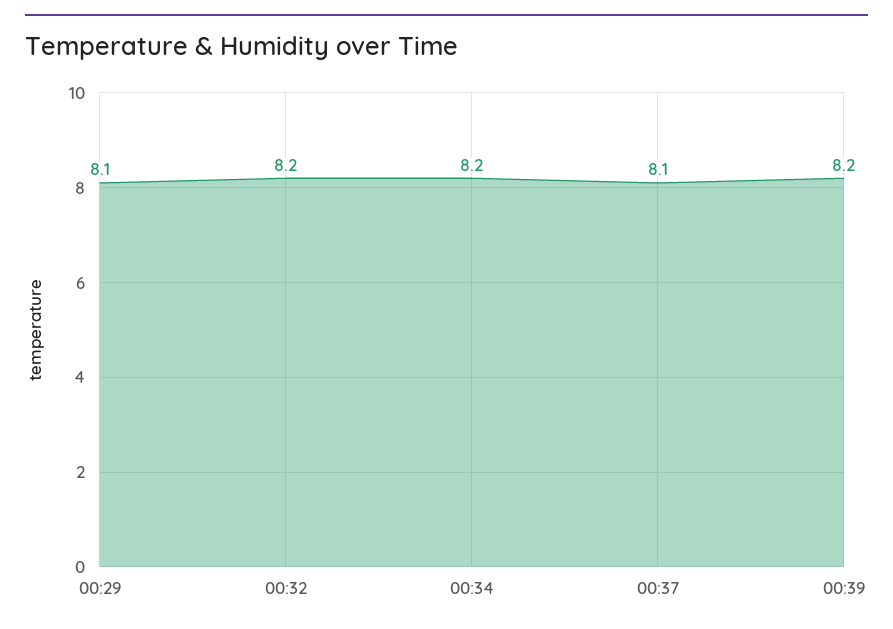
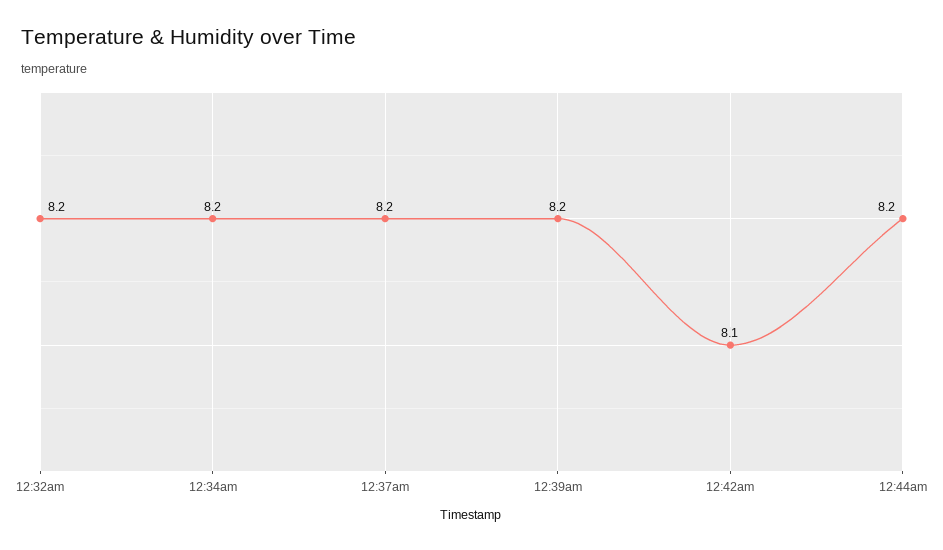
00:29: 8.1 -> none
00:37: 8.1 -> 8.2
12:42am: none -> 8.1
12:44am: none -> 8.2

